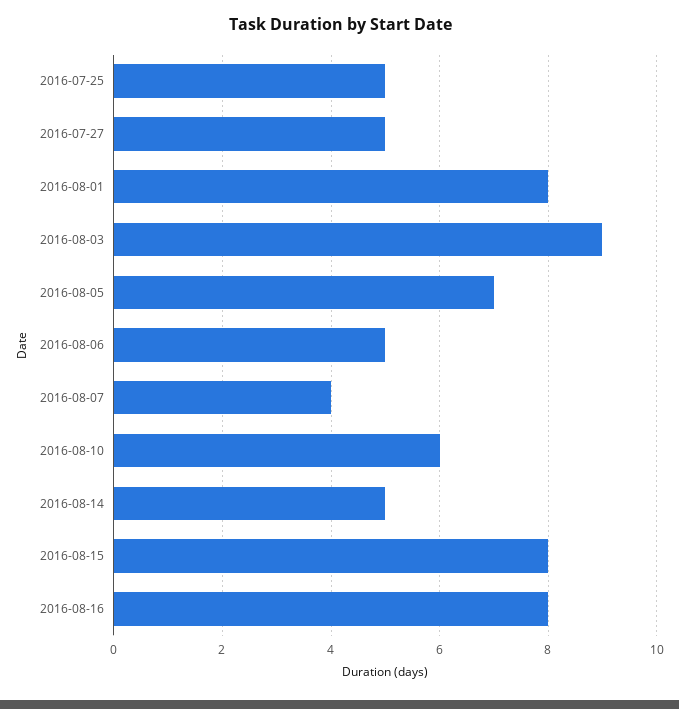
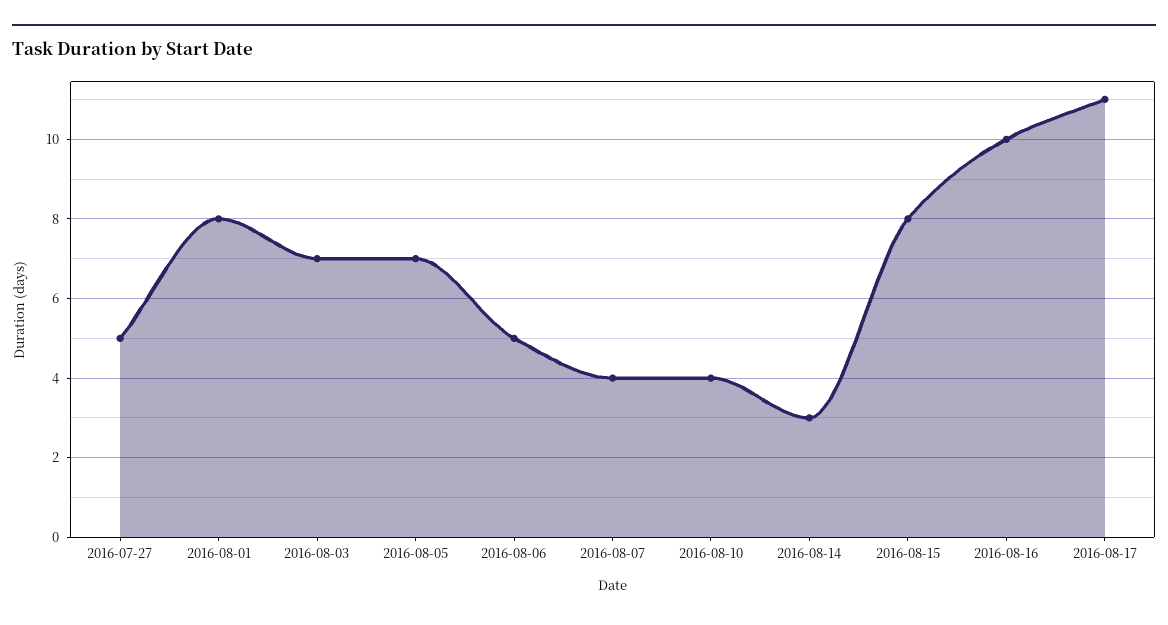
2016-07-25: 5 -> none
2016-08-03: 9 -> 7
2016-08-10: 6 -> 4
2016-08-14: 5 -> 3
2016-08-16: 8 -> 10
2016-08-17: none -> 11

